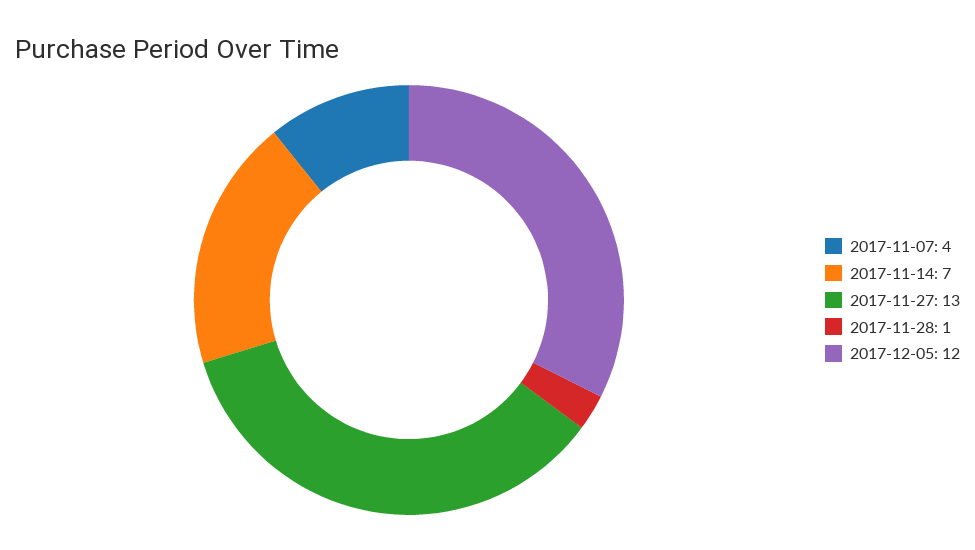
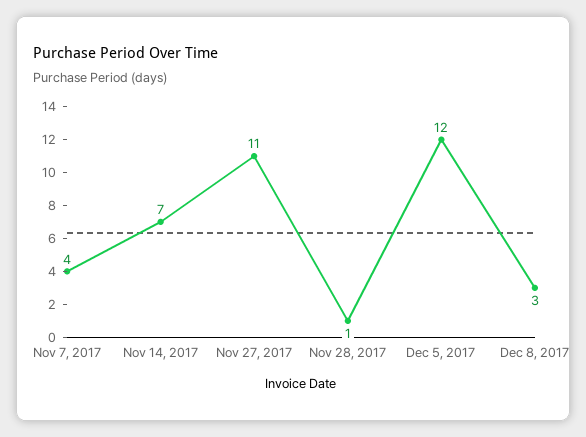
2017-11-27: 13 -> 11
Dec 8, 2017: none -> 3

